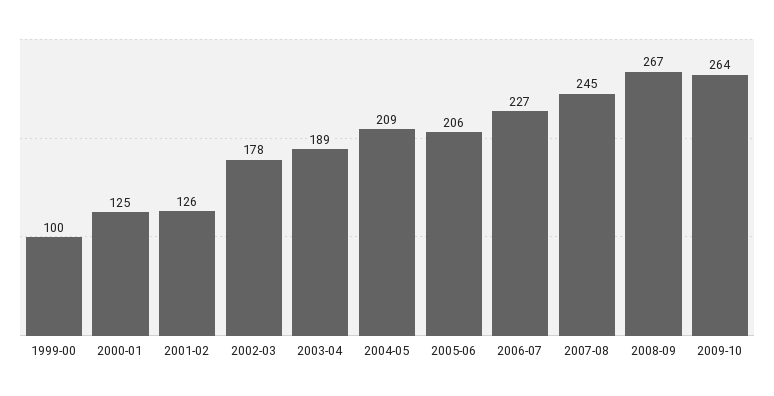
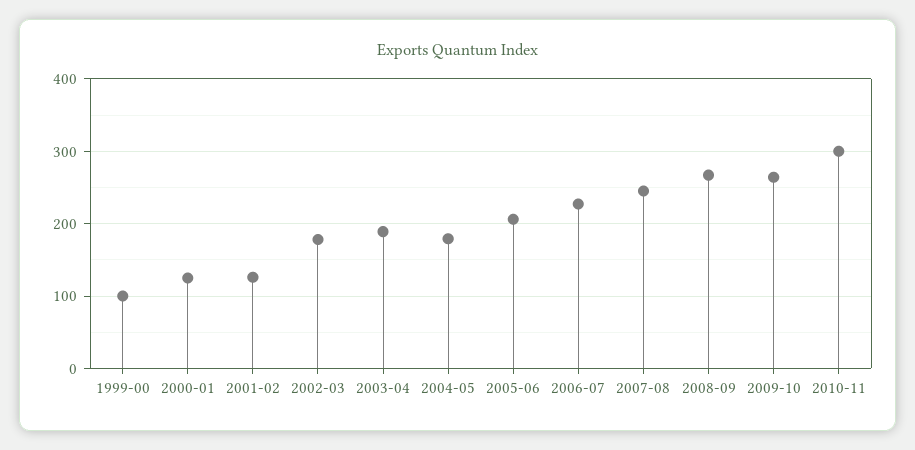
2004-05: 209 -> 180
2010-11: none -> 300

